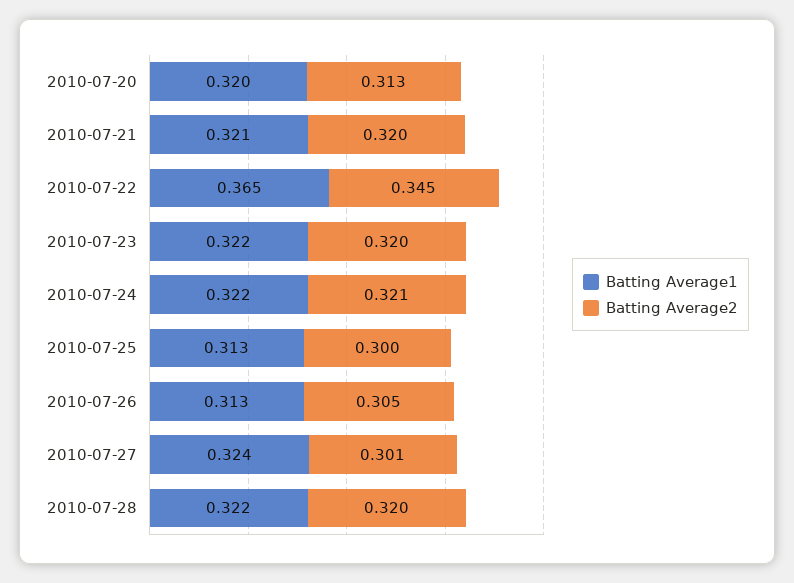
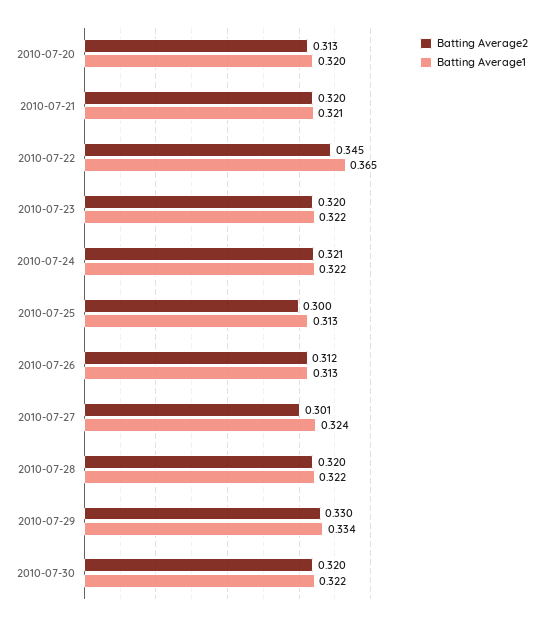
Batting Average2, 2010-07-26: 0.305 -> 0.312
Batting Average2, 2010-07-29: none -> 0.33
Batting Average1, 2010-07-29: none -> 0.334
Batting Average2, 2010-07-30: none -> 0.32
Batting Average1, 2010-07-30: none -> 0.322

